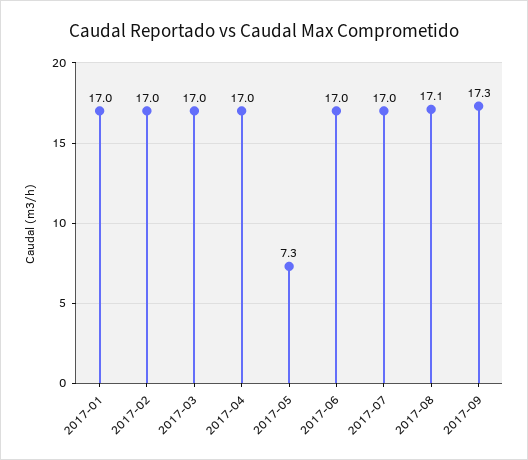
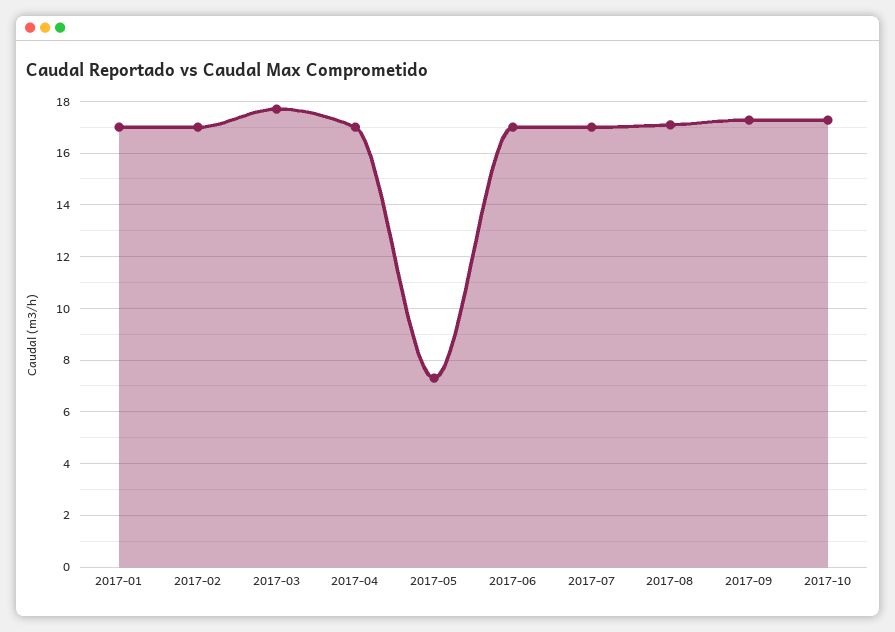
2017-03: 17 -> 17.75
2017-10: none -> 17.25

